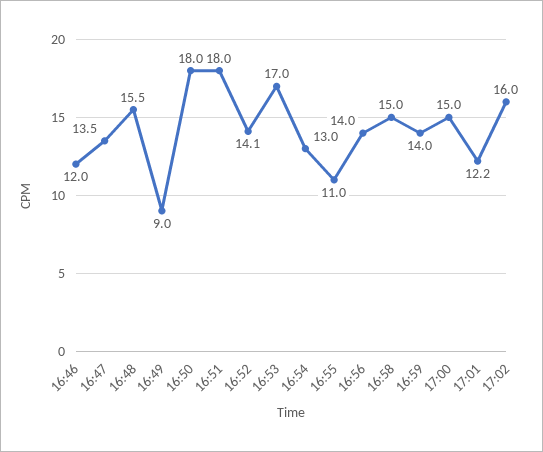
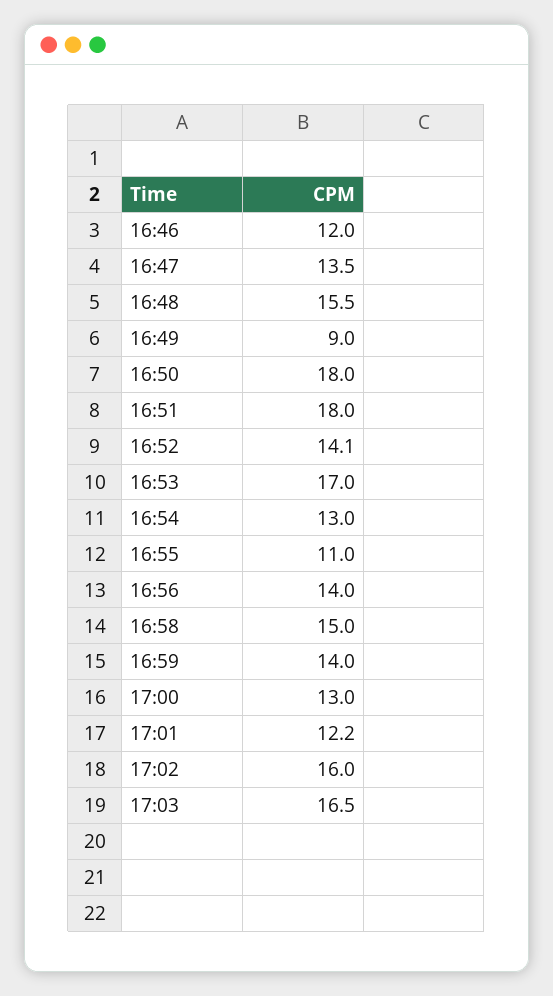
17:00: 15 -> 13
17:03: none -> 16.5

